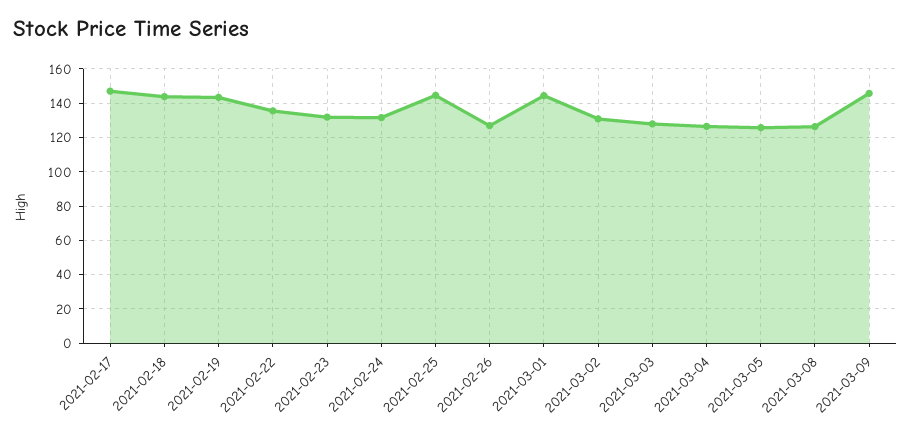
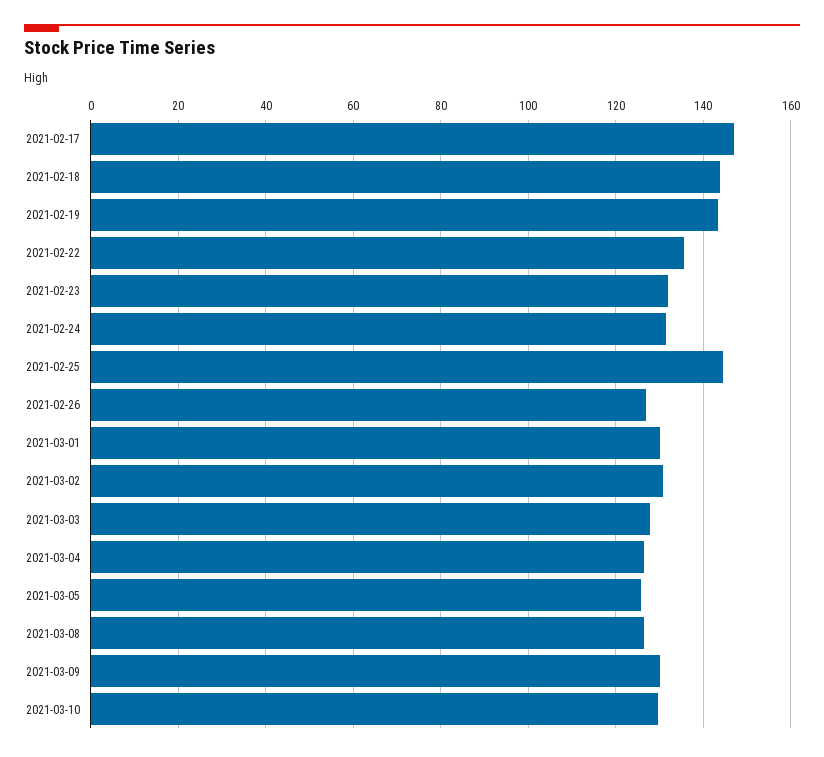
2021-03-01: 145 -> 130
2021-03-09: 145 -> 130
2021-03-10: none -> 130

